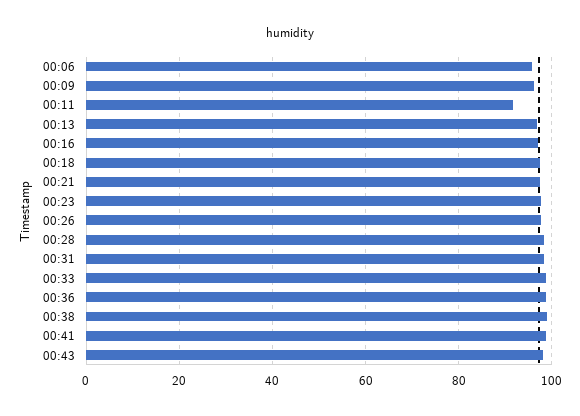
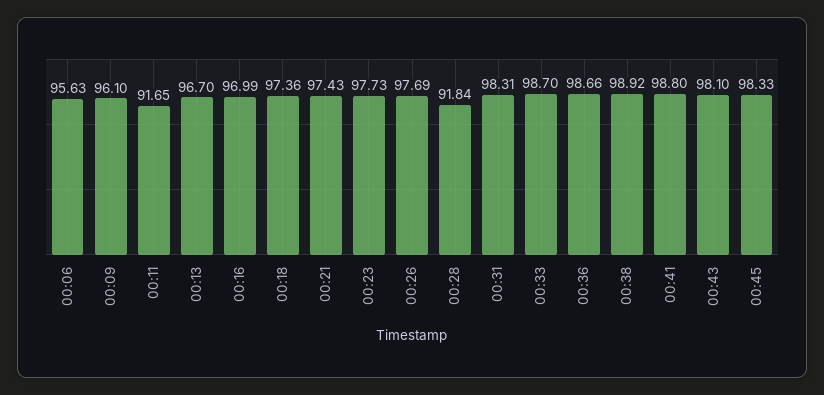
00:28: 98 -> 91.84
00:45: none -> 98.33

